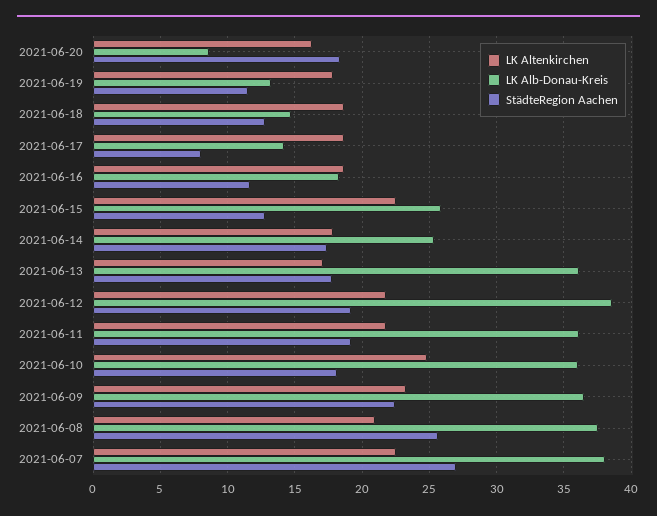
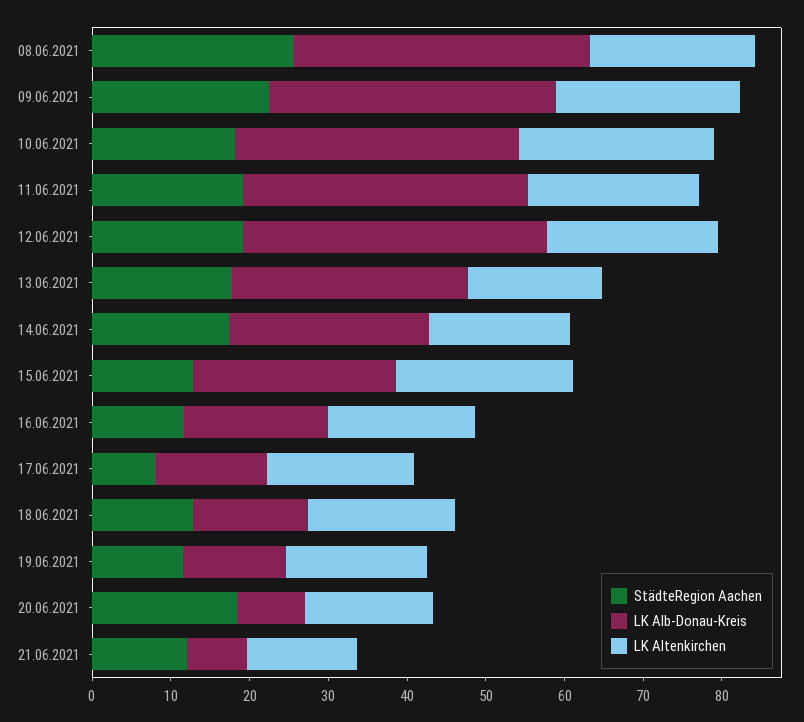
LK Alb-Donau-Kreis, 2021-06-13: 36 -> 30
LK Altenkirchen, 2021-06-07: 22.5 -> none
LK Alb-Donau-Kreis, 2021-06-07: 38 -> none
StädteRegion Aachen, 2021-06-07: 27 -> none
StädteRegion Aachen, 21.06.2021: none -> 12
LK Alb-Donau-Kreis, 21.06.2021: none -> 8
LK Altenkirchen, 21.06.2021: none -> 14

